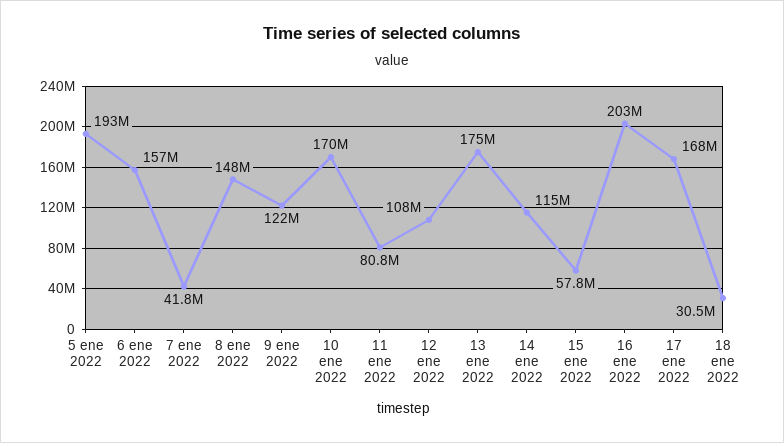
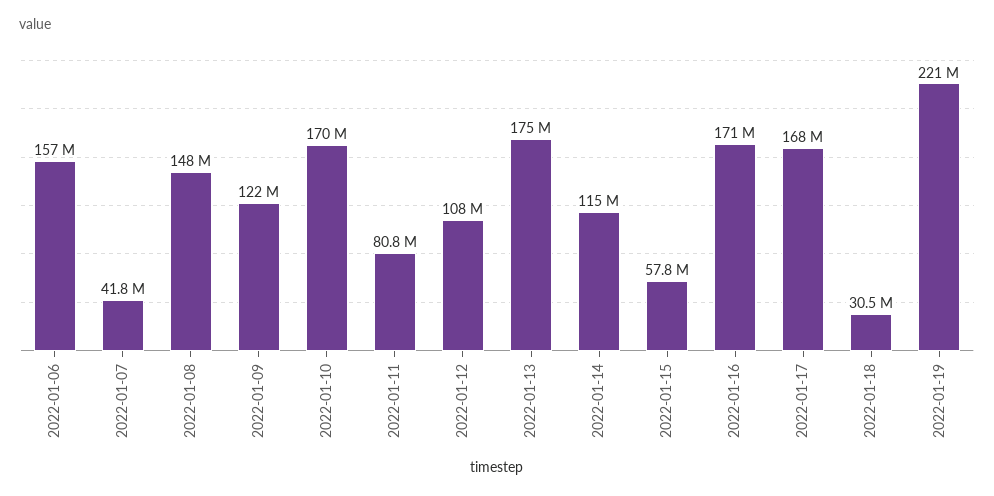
5 ene 2022: 193000000 -> none
16 ene 2022: 203000000 -> 171000000
2022-01-19: none -> 221000000

